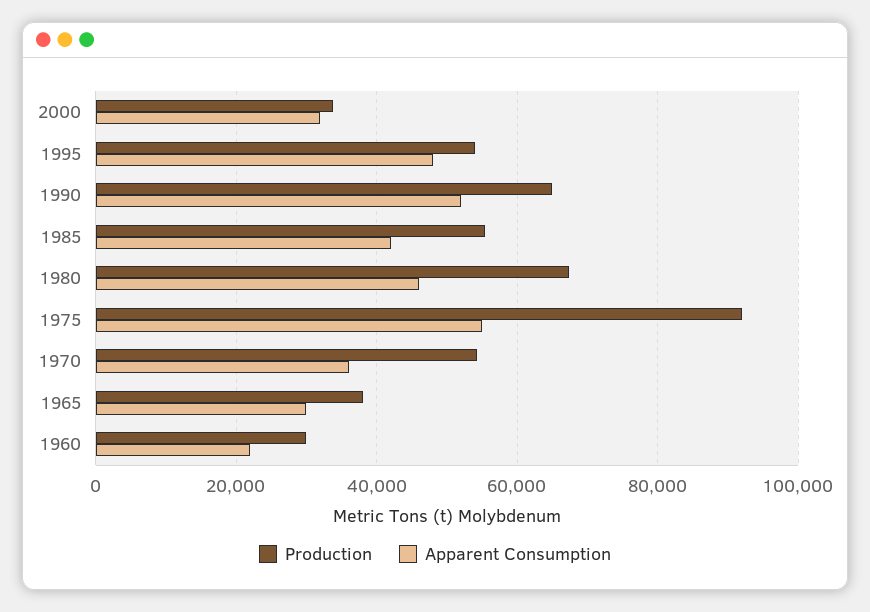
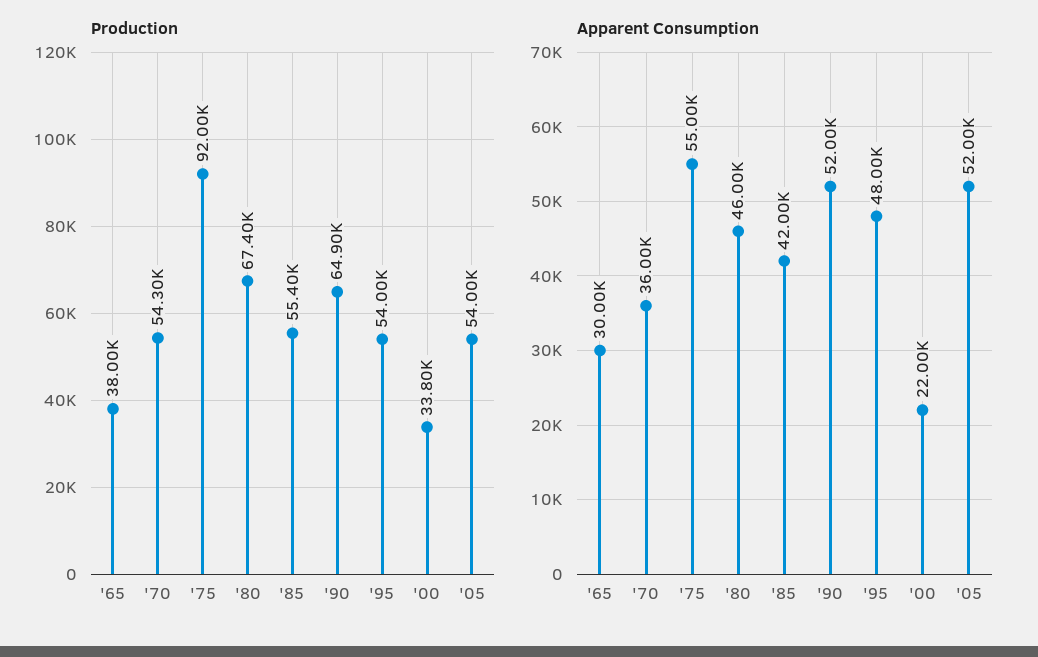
Apparent Consumption, 2000: 32000 -> 22000
Production, 1960: 30000 -> none
Apparent Consumption, 1960: 22000 -> none
Production, '05: none -> 54000
Apparent Consumption, '05: none -> 52000

